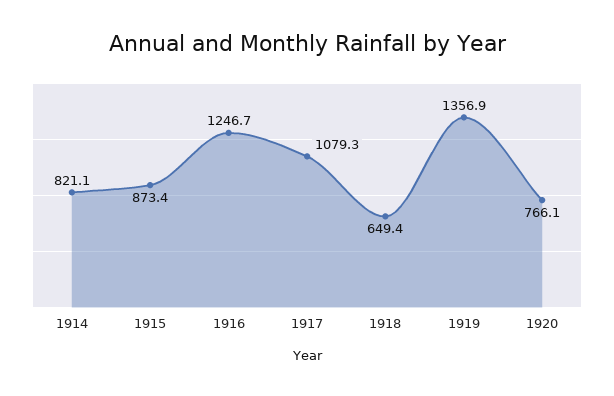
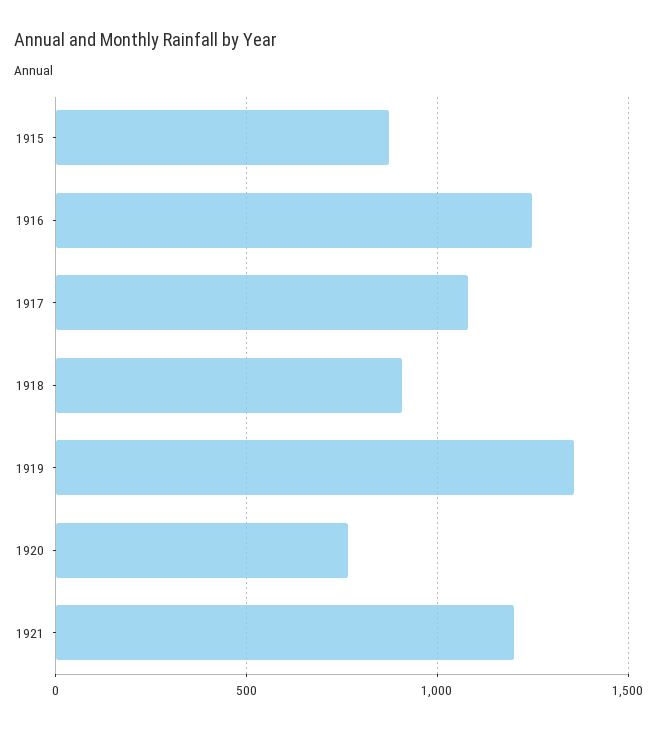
1914: 821.1 -> none
1918: 649.4 -> 900
1921: none -> 1200

